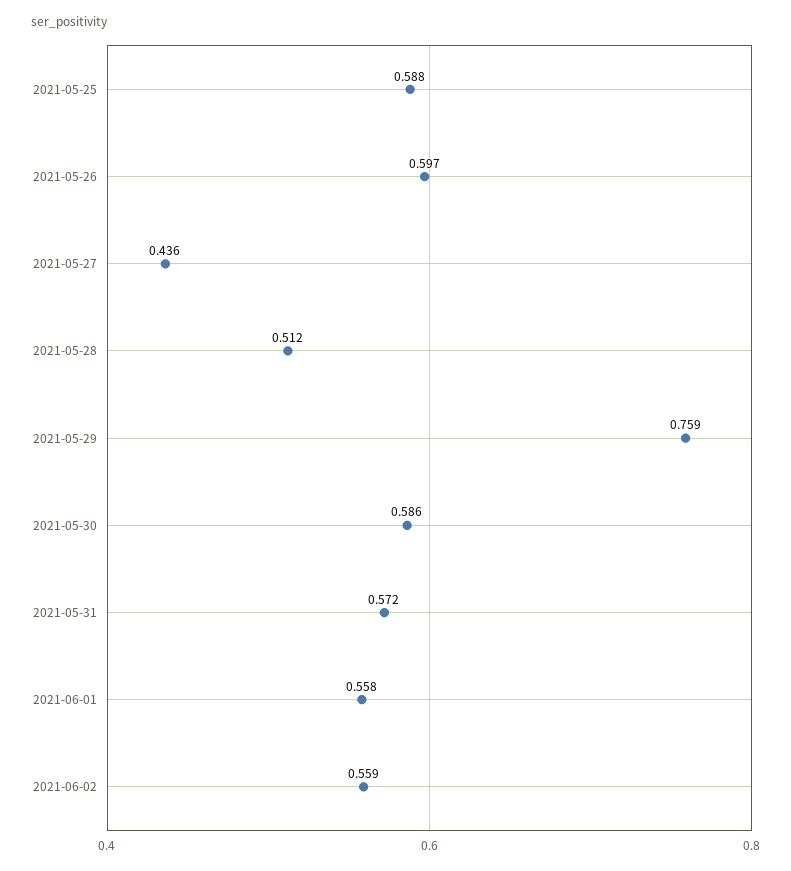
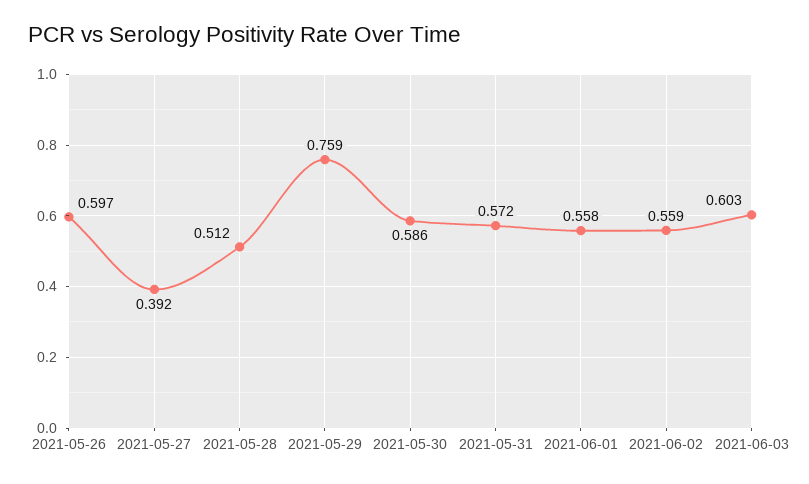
2021-05-25: 0.588 -> none
2021-05-27: 0.436 -> 0.392
2021-06-03: none -> 0.603

